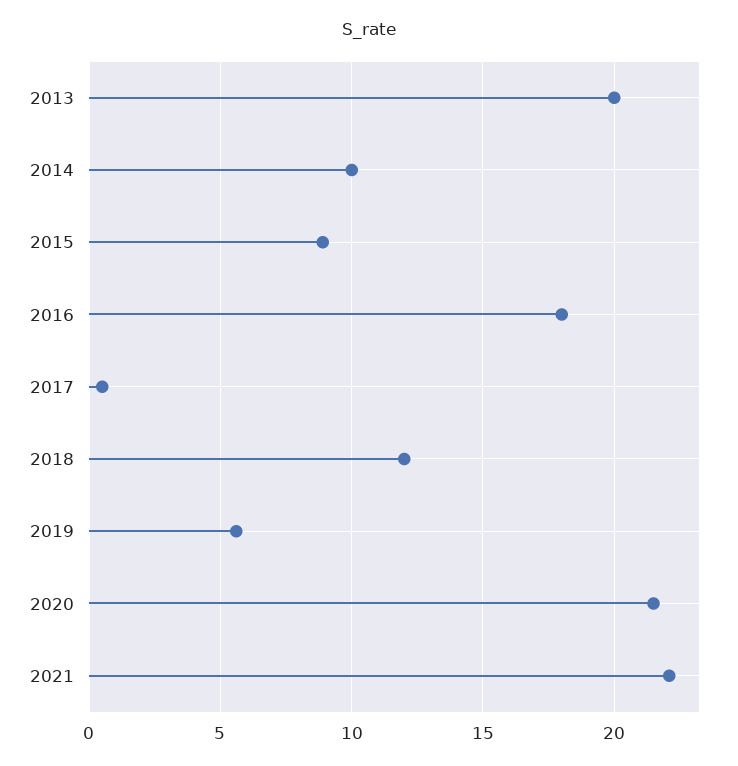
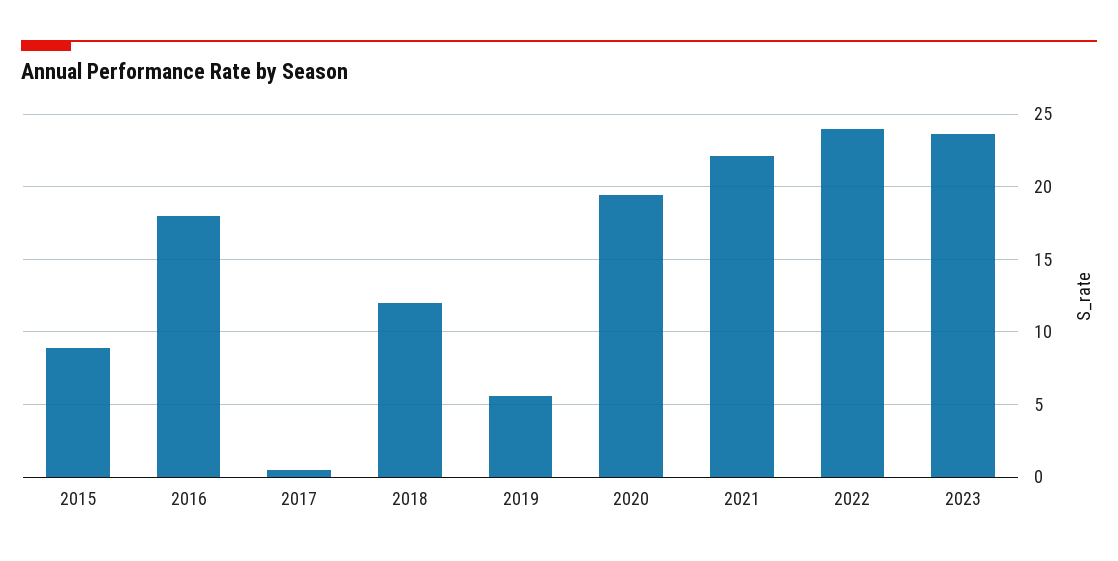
2013: 20 -> none
2014: 10 -> none
2020: 21.5 -> 19.5
2022: none -> 24
2023: none -> 23.5

